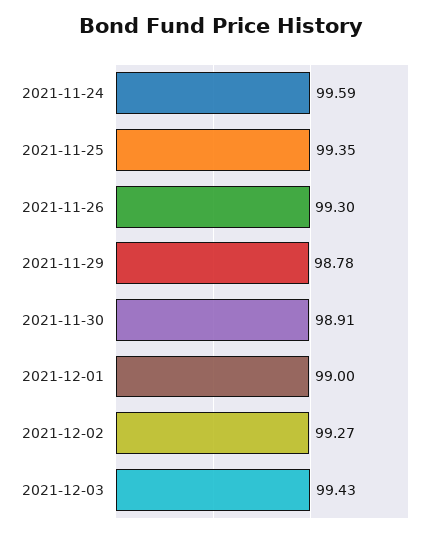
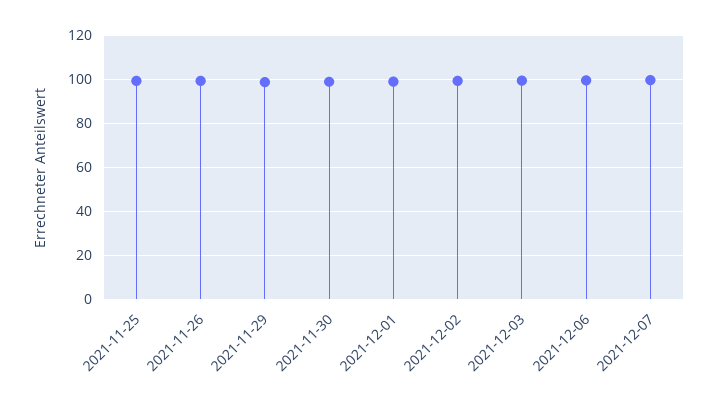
2021-11-24: 99.59 -> none
2021-12-06: none -> 100
2021-12-07: none -> 100

